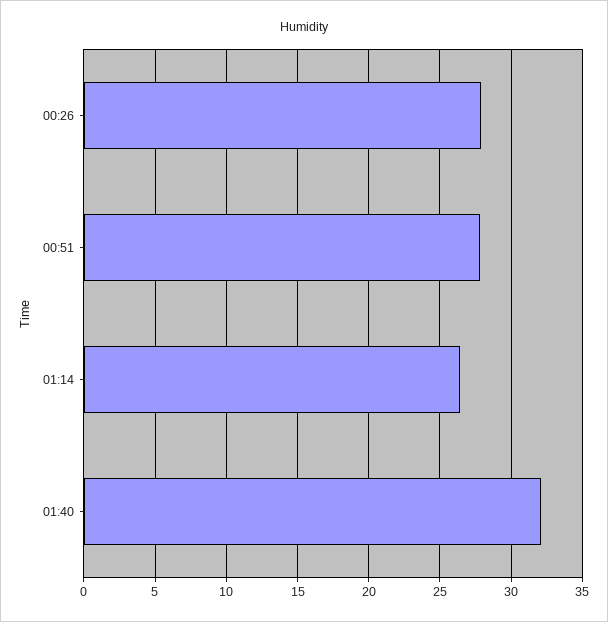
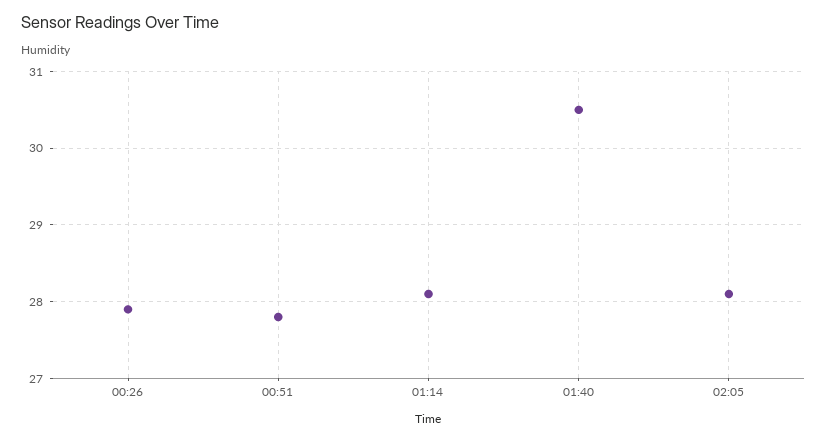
01:14: 26.5 -> 28.1
01:40: 32 -> 30.5
02:05: none -> 28.1

